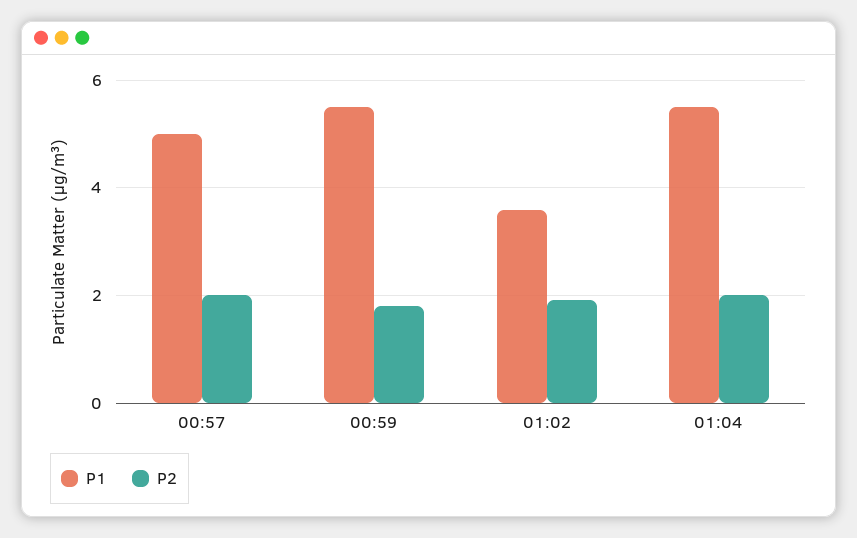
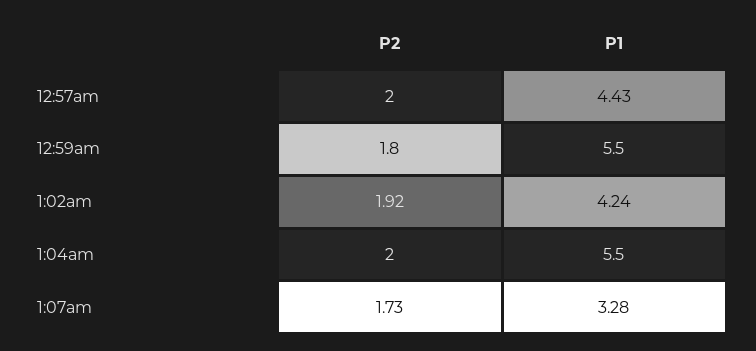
P1, 00:57: 5 -> 4.43
P1, 01:02: 3.6 -> 4.24
P2, 1:07am: none -> 1.73
P1, 1:07am: none -> 3.28

